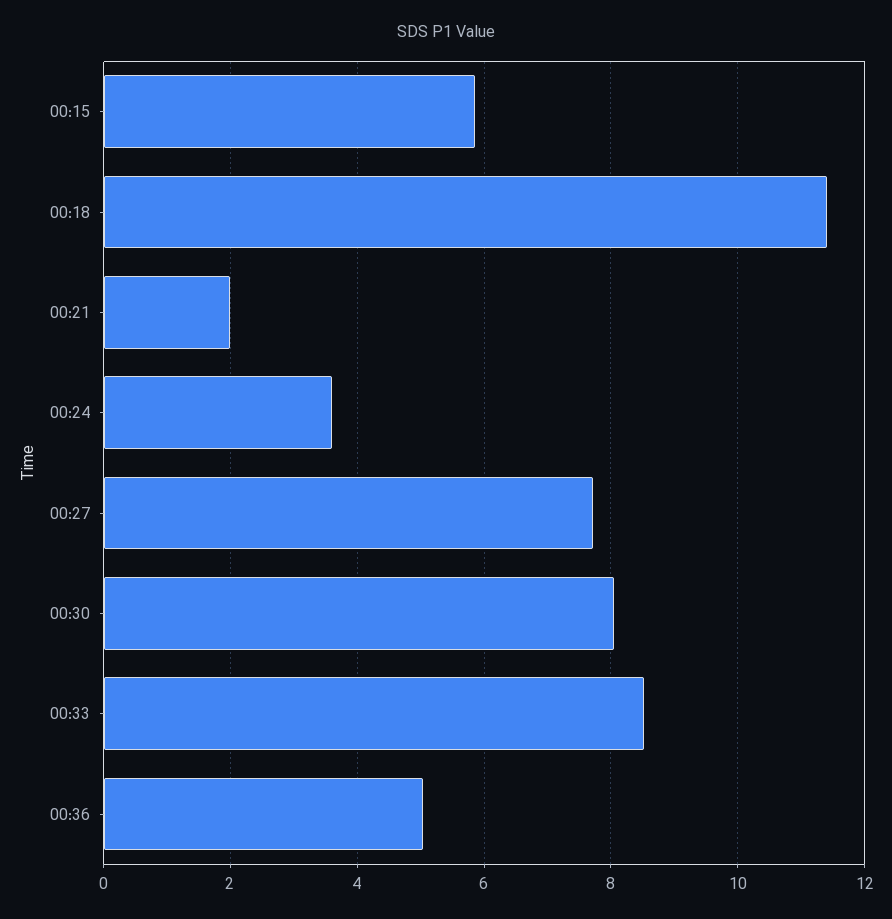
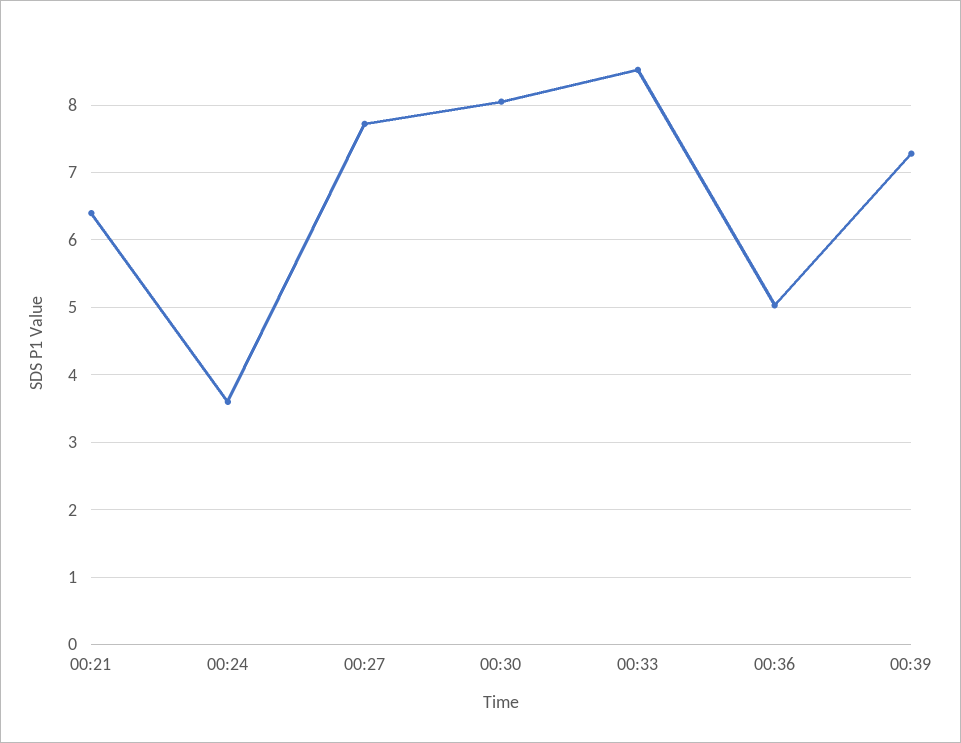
00:15: 5.8 -> none
00:18: 11.4 -> none
00:21: 2 -> 6.4
00:39: none -> 7.3

